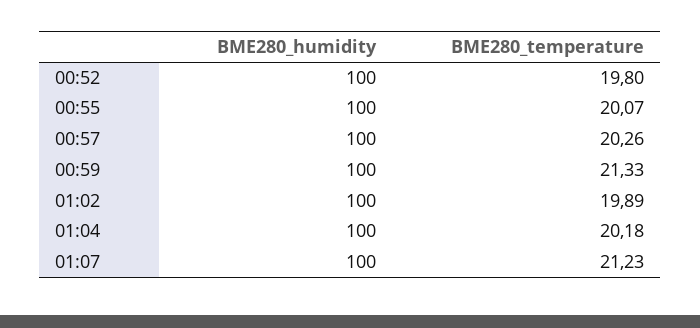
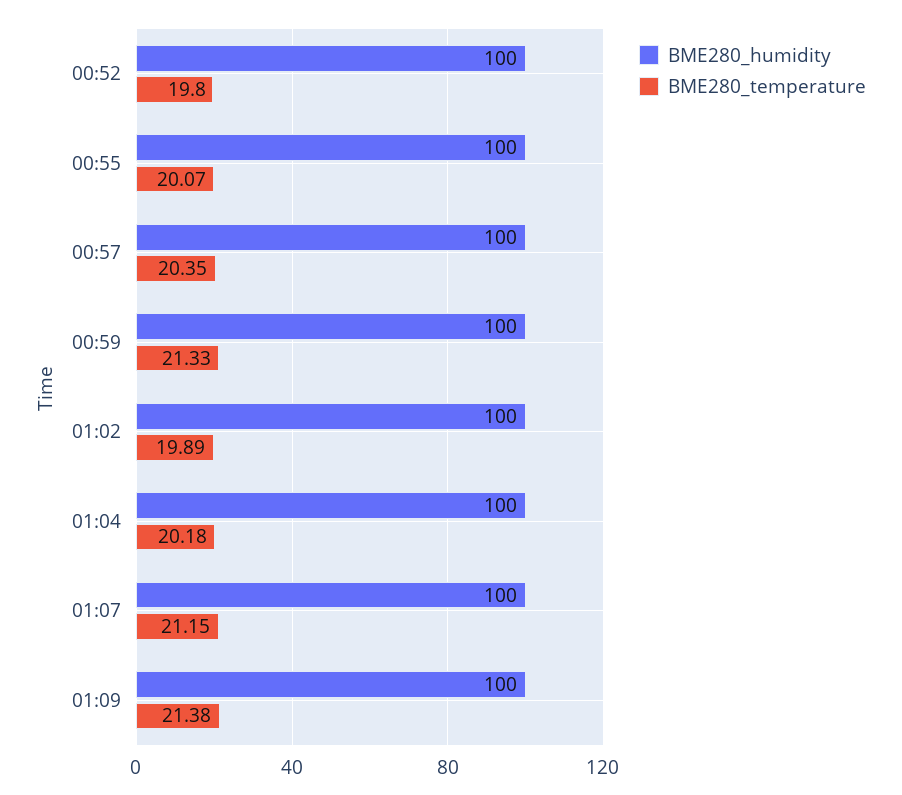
BME280_temperature, 00:57: 20.26 -> 20.35
BME280_temperature, 01:07: 21.23 -> 21.15
BME280_humidity, 01:09: none -> 100
BME280_temperature, 01:09: none -> 21.38

